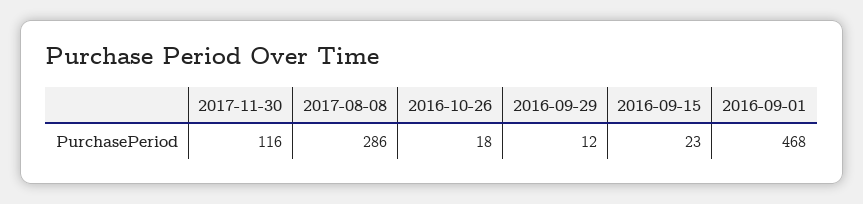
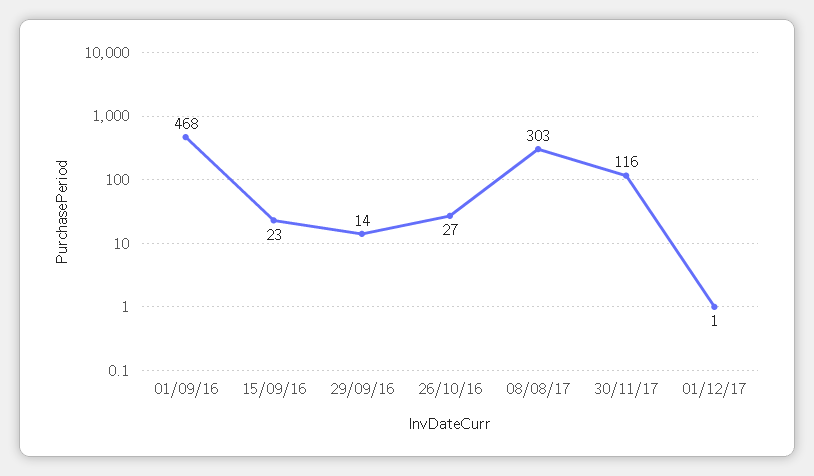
2017-08-08: 286 -> 303
2016-10-26: 18 -> 27
2016-09-29: 12 -> 14
01/12/17: none -> 1

